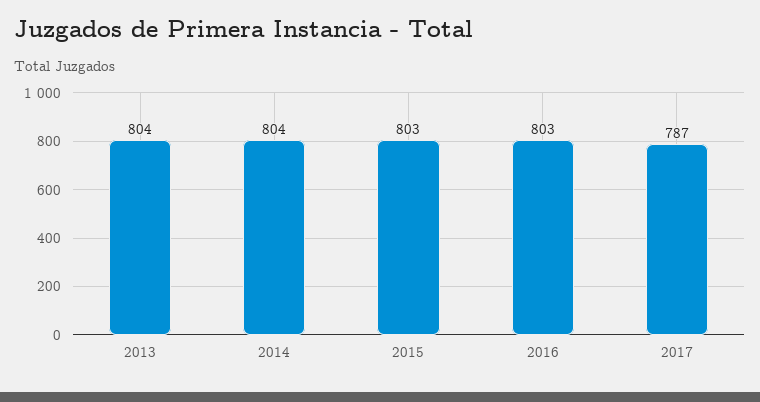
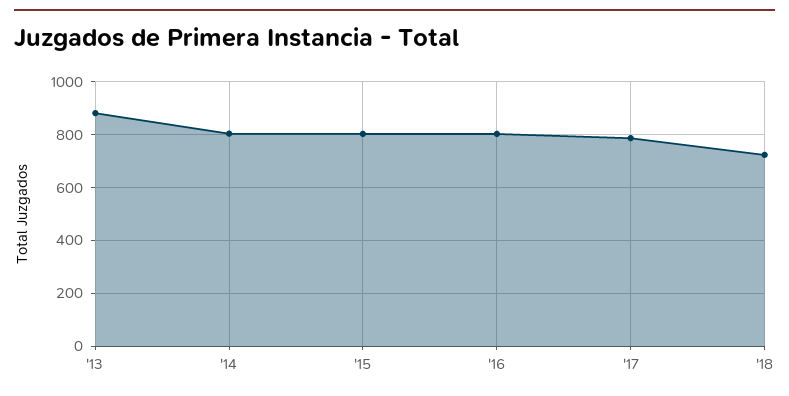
2013: 804 -> 875
'18: none -> 725

